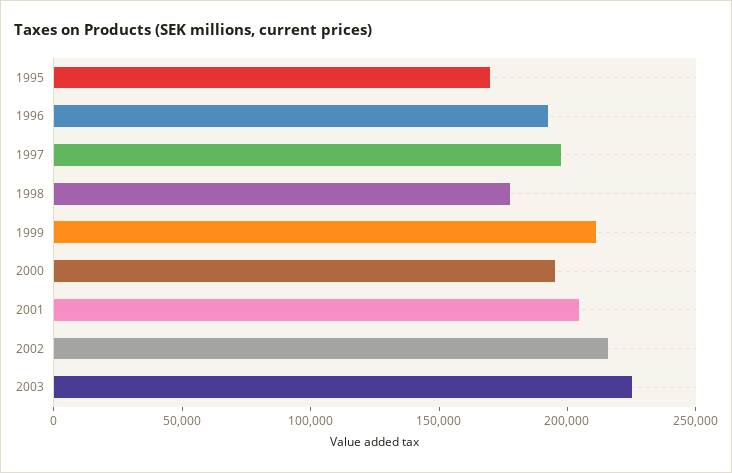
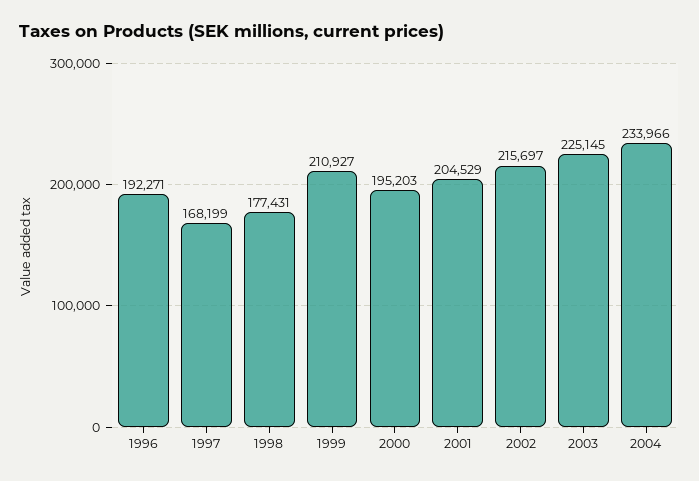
1995: 170000 -> none
1997: 200000 -> 168199
2004: none -> 233966

